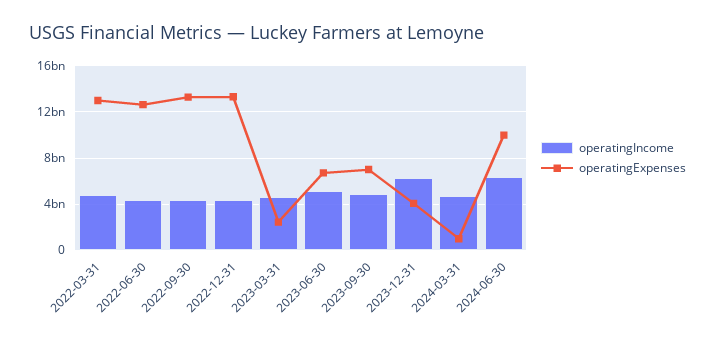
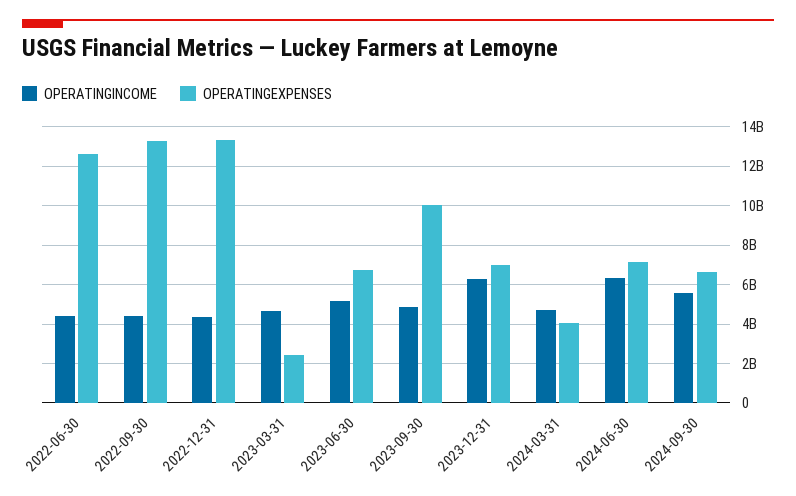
operatingIncome, 2022-03-31: 5000000000 -> none
operatingExpenses, 2022-03-31: 13000000000 -> none
operatingExpenses, 2023-09-30: 7000000000 -> 10000000000
operatingExpenses, 2023-12-31: 4000000000 -> 7000000000
operatingExpenses, 2024-03-31: 1000000000 -> 4000000000
operatingExpenses, 2024-06-30: 10000000000 -> 7000000000
operatingIncome, 2024-09-30: none -> 5500000000
operatingExpenses, 2024-09-30: none -> 6500000000

